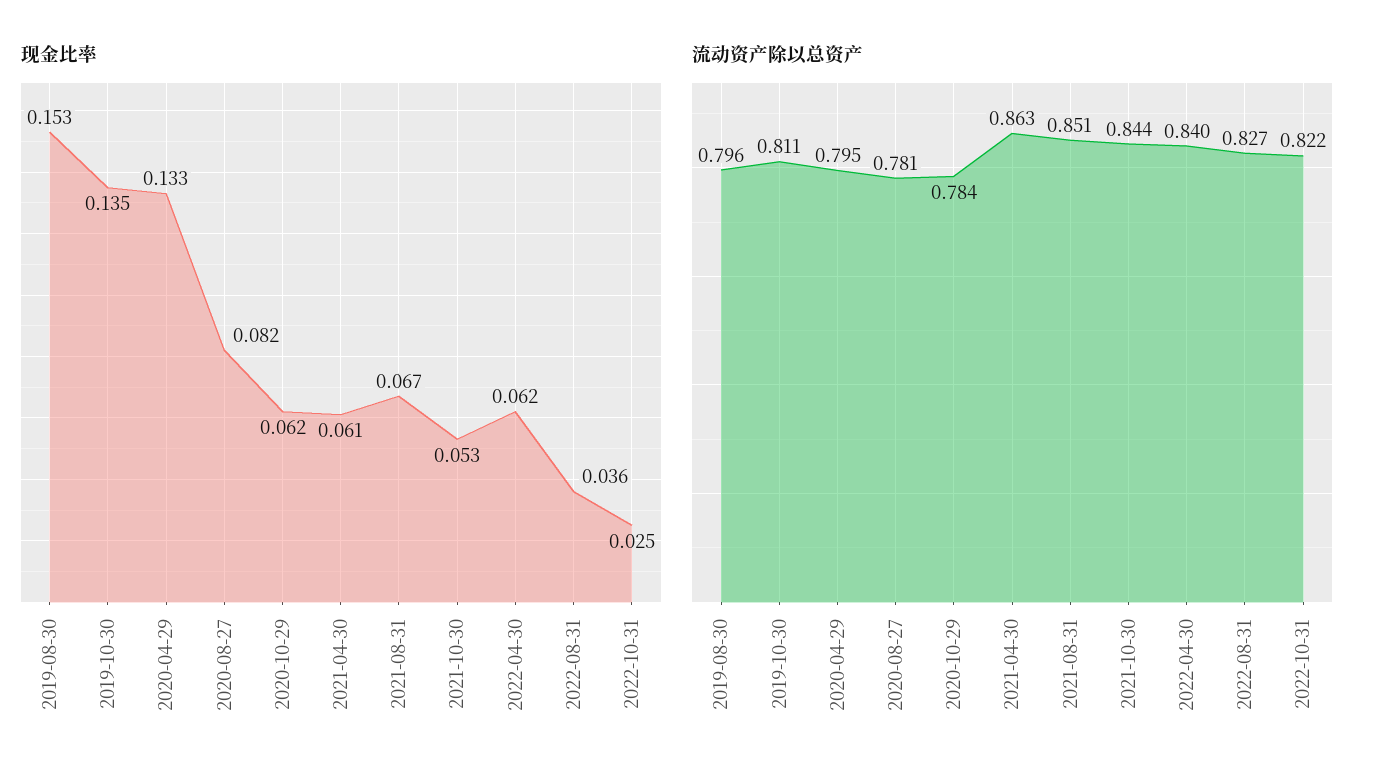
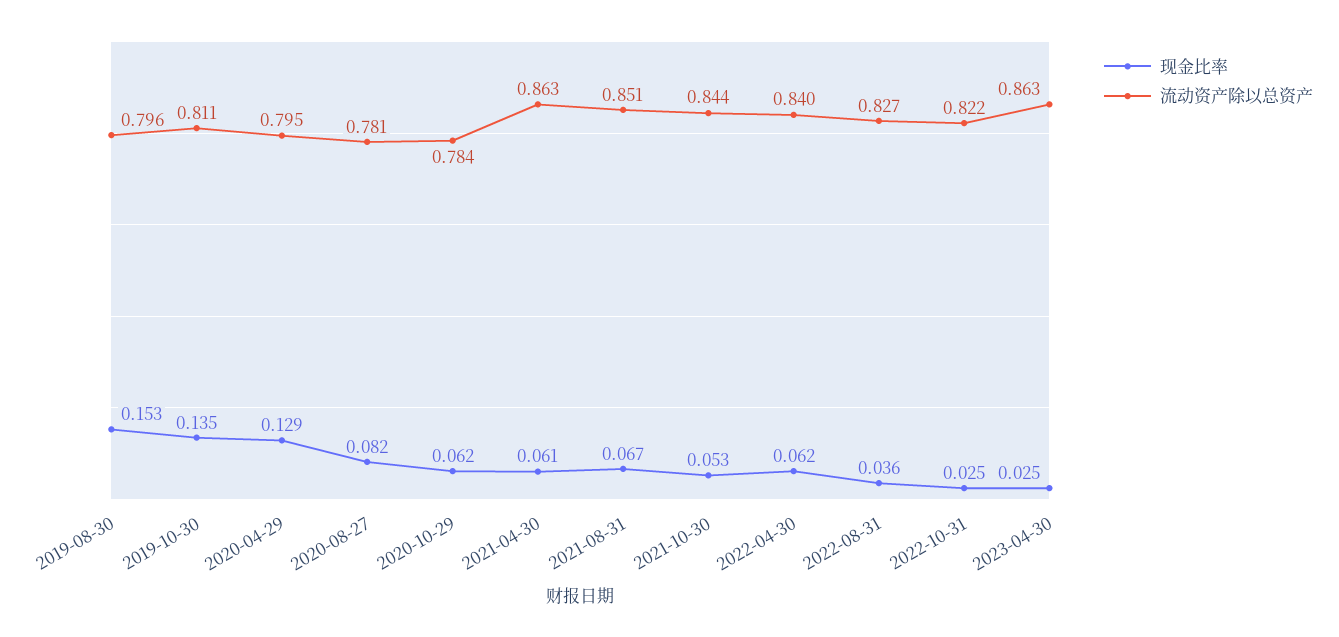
现金比率, 2020-04-29: 0.133 -> 0.129
现金比率, 2023-04-30: none -> 0.025
流动资产除以总资产, 2023-04-30: none -> 0.863

